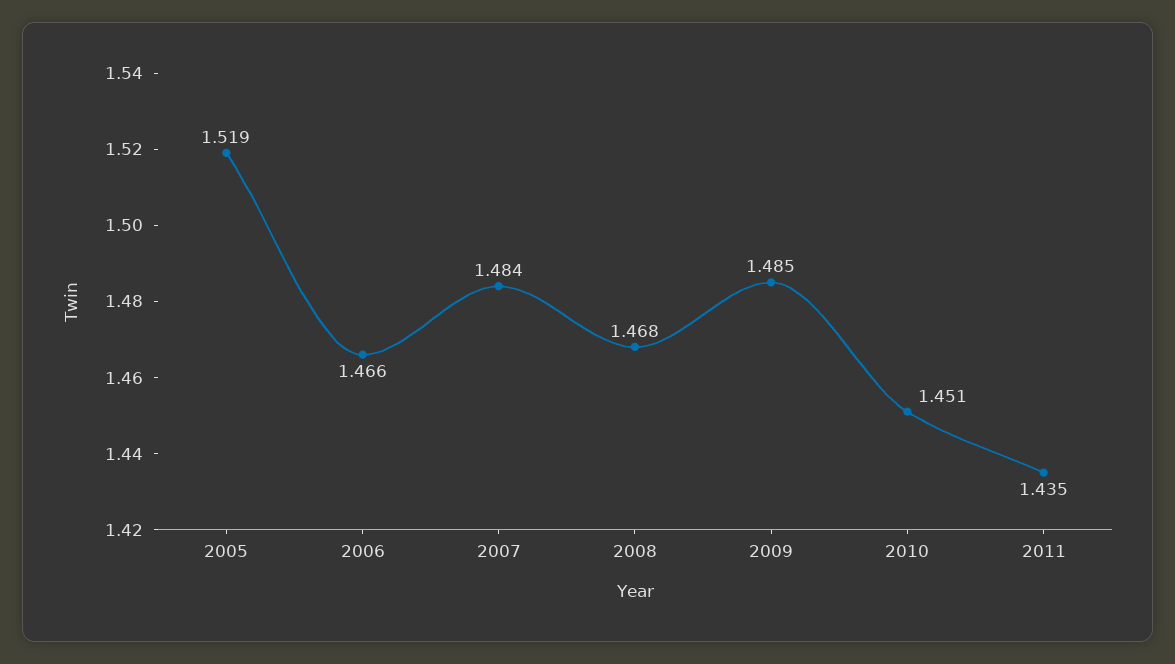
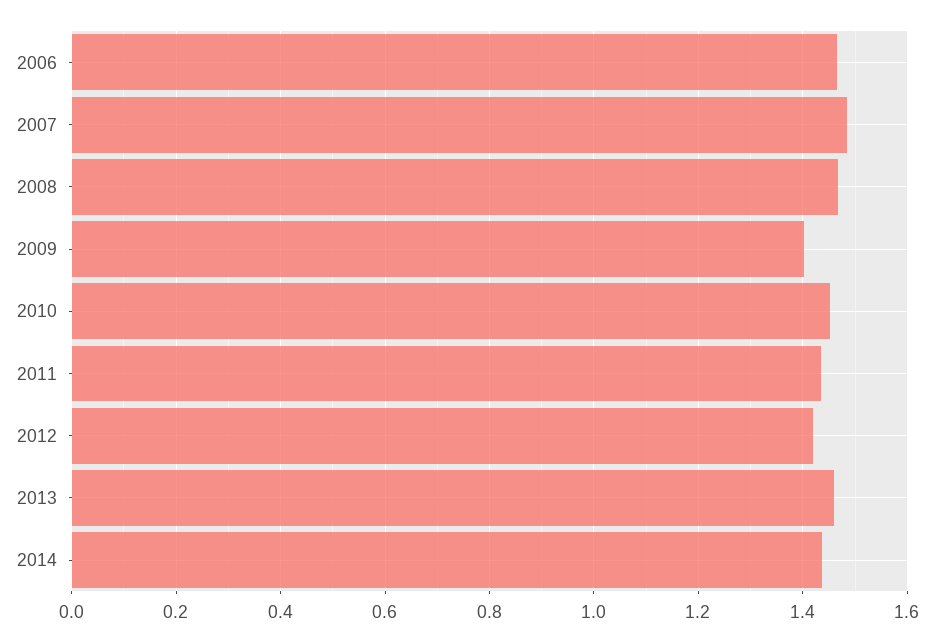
2005: 1.519 -> none
2009: 1.485 -> 1.4
2012: none -> 1.42
2013: none -> 1.46
2014: none -> 1.44

